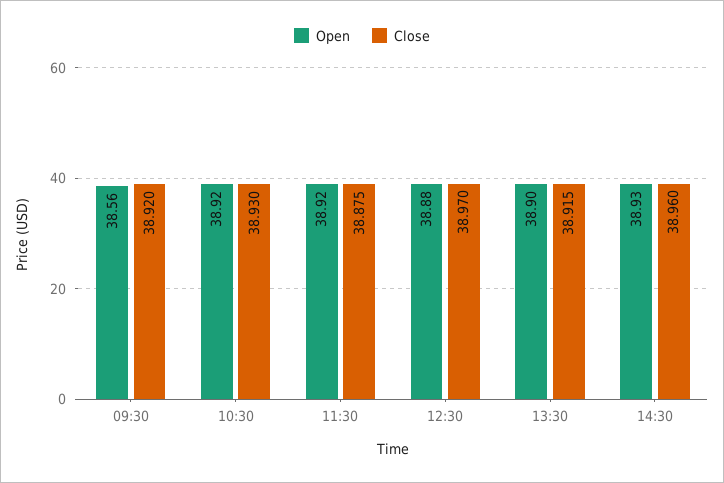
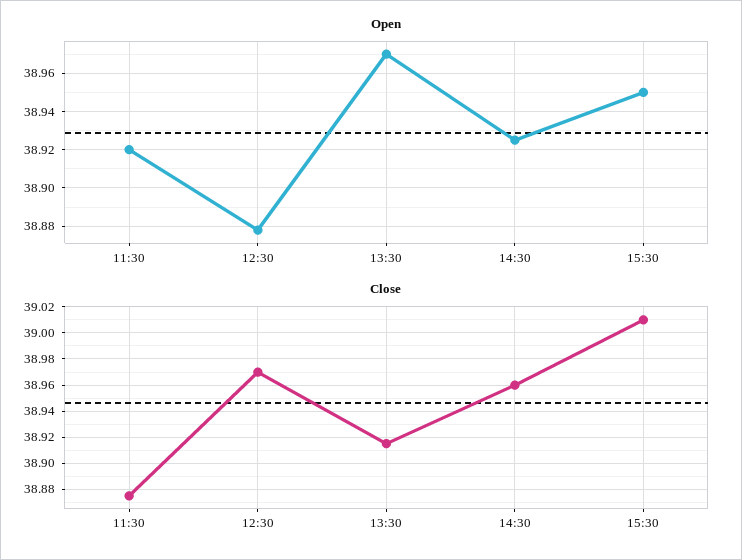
Open, 09:30: 38.56 -> none
Close, 09:30: 38.92 -> none
Open, 10:30: 38.92 -> none
Close, 10:30: 38.93 -> none
Open, 13:30: 38.9 -> 38.97
Open, 15:30: none -> 38.95
Close, 15:30: none -> 39.01

